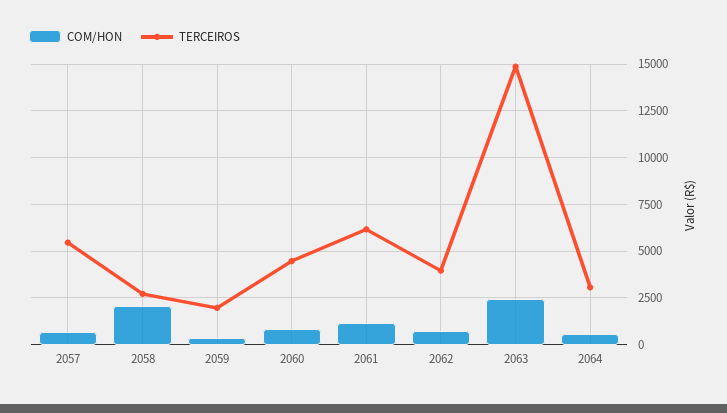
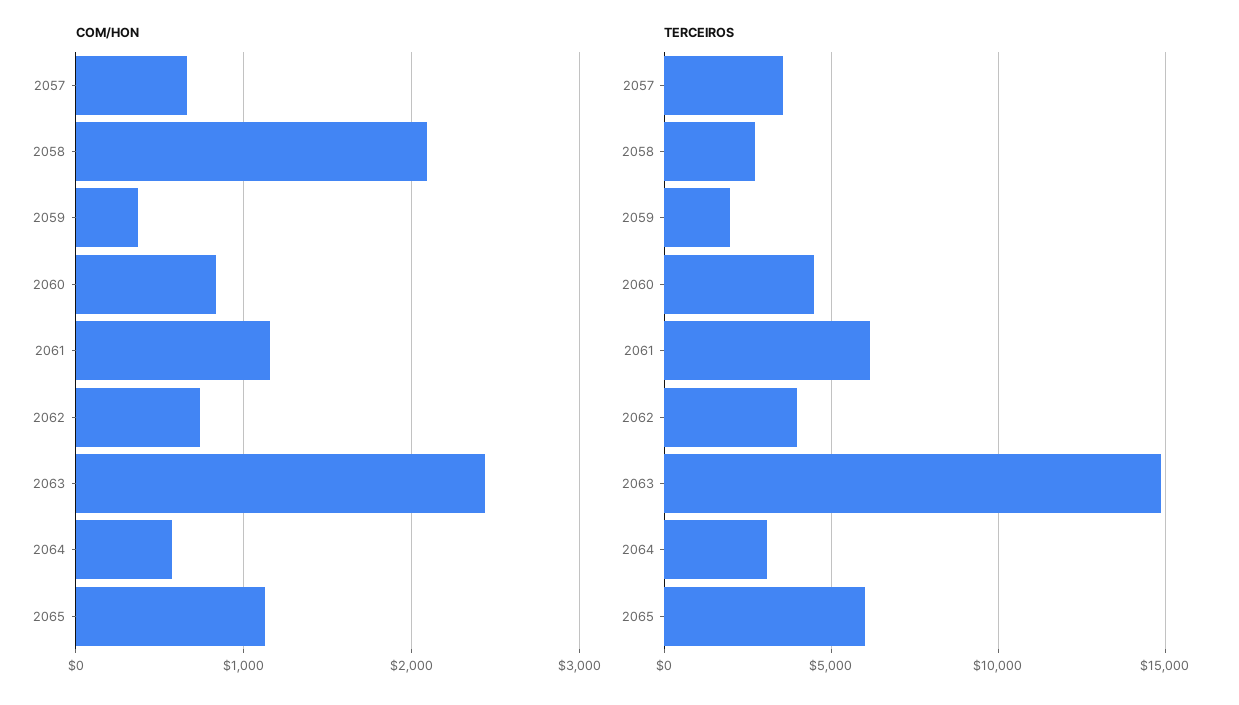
TERCEIROS, 2057: 5500 -> 3500
COM/HON, 2065: none -> 1100
TERCEIROS, 2065: none -> 6000

